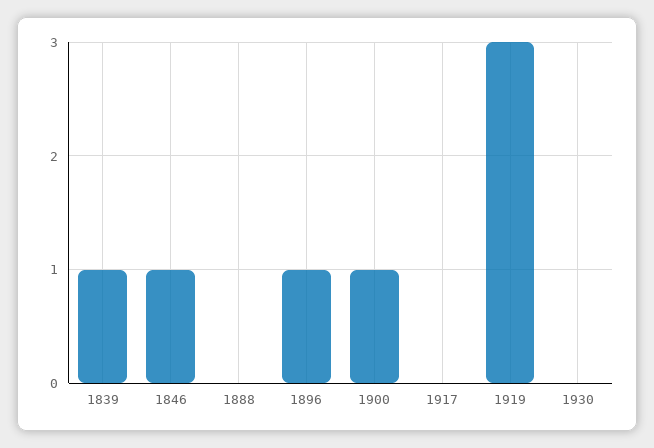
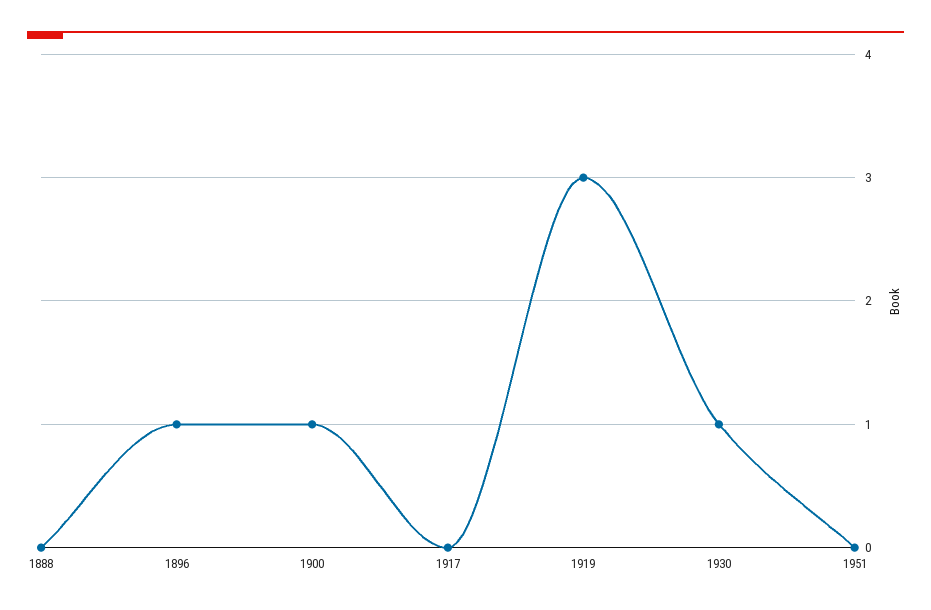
1839: 1 -> none
1846: 1 -> none
1930: 0 -> 1
1951: none -> 0

